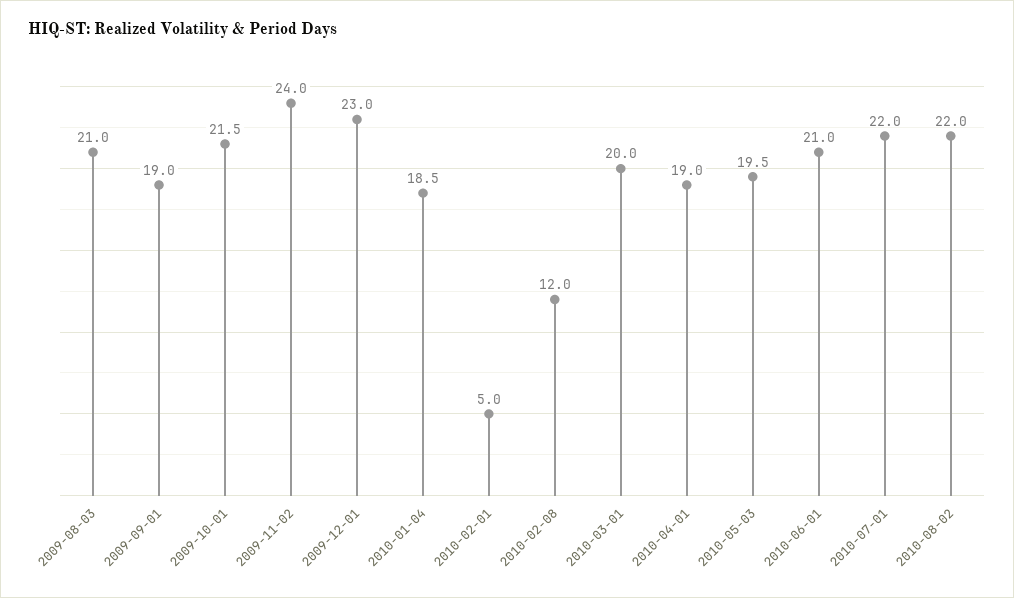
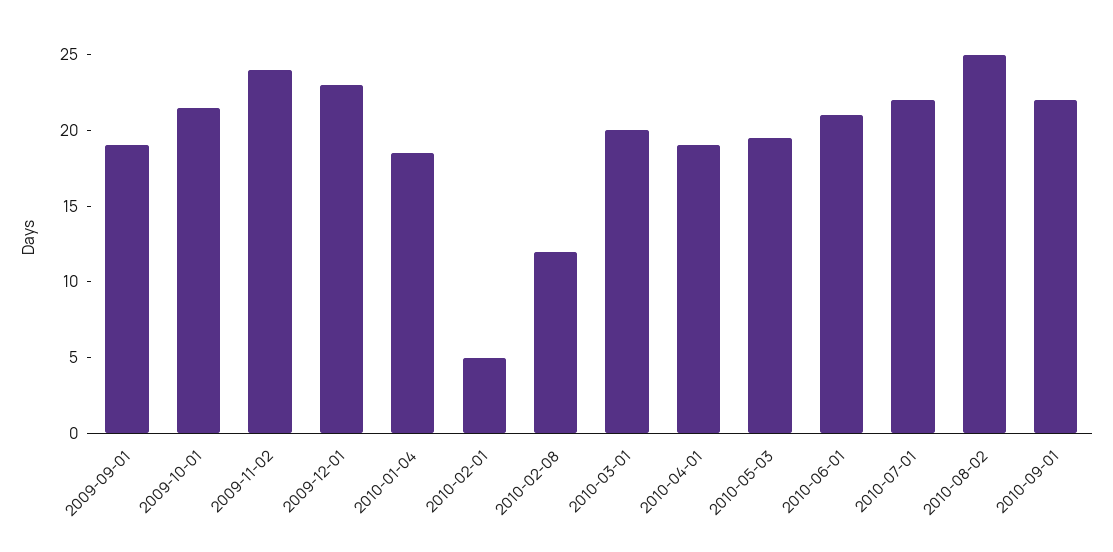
2009-08-03: 21 -> none
2010-08-02: 22 -> 25
2010-09-01: none -> 22

